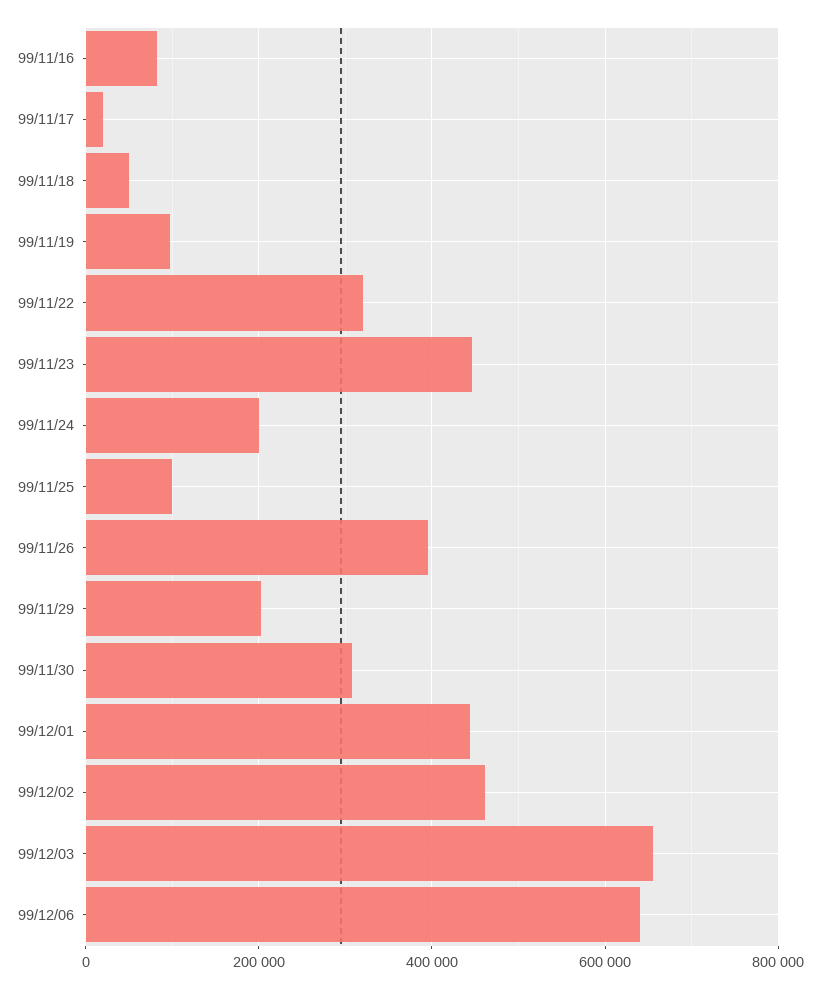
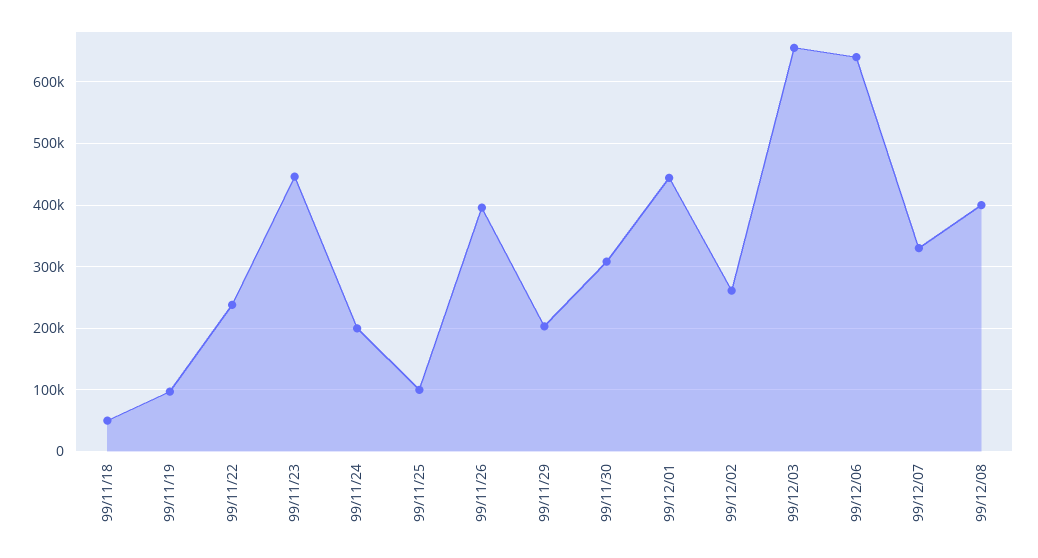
99/11/16: 80000 -> none
99/11/17: 20000 -> none
99/11/22: 320000 -> 240000
99/12/02: 460000 -> 260000
99/12/07: none -> 330000
99/12/08: none -> 400000

